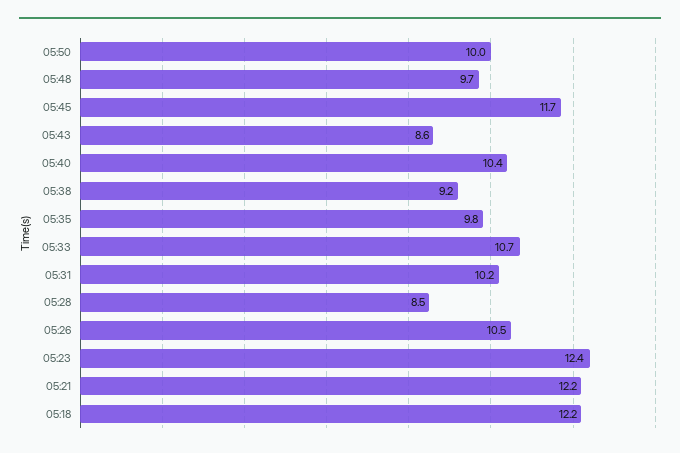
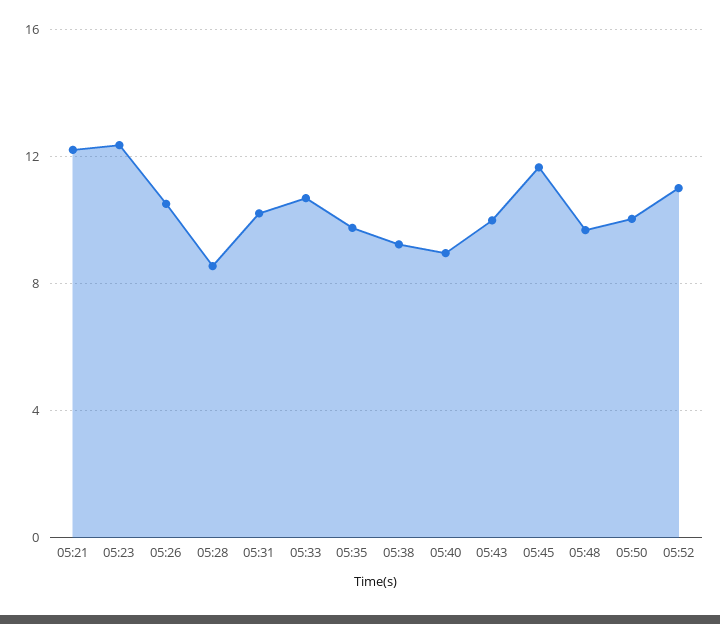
05:43: 8.6 -> 10
05:40: 10.4 -> 9
05:18: 12.2 -> none
05:52: none -> 11

